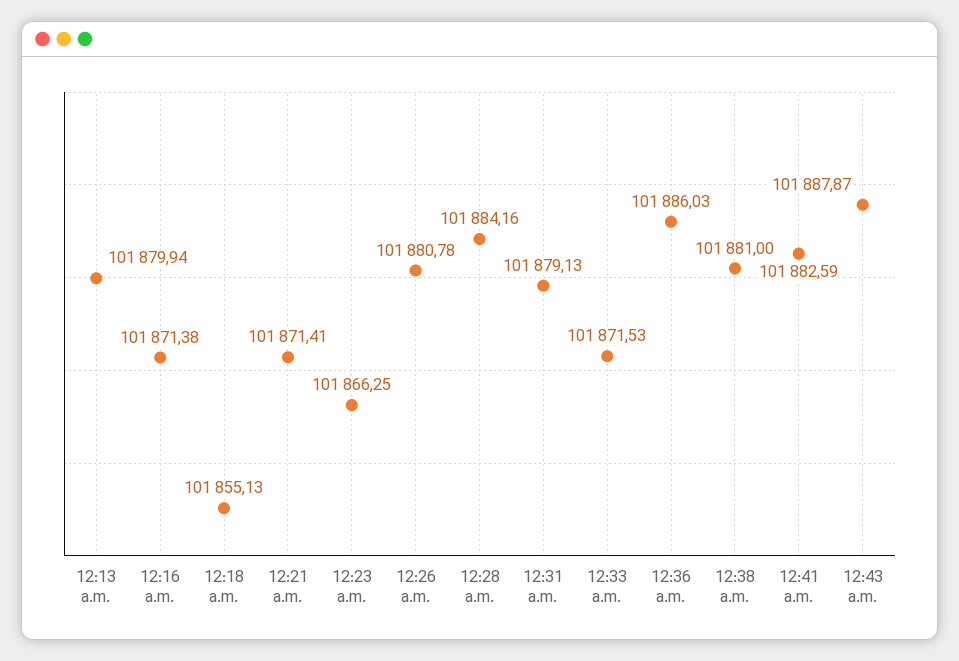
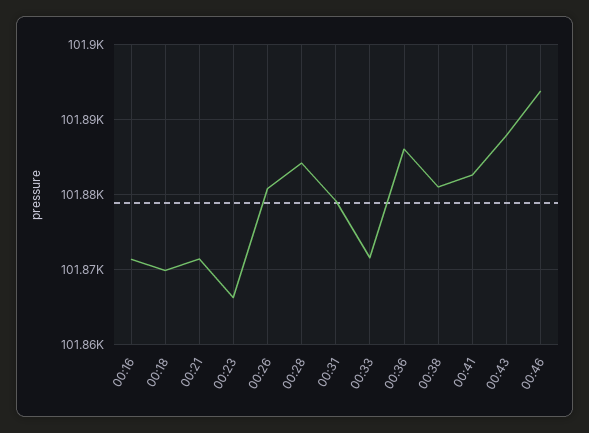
12:13 a.m.: 101879.94 -> none
12:18 a.m.: 101855.13 -> 101870
00:46: none -> 101894

